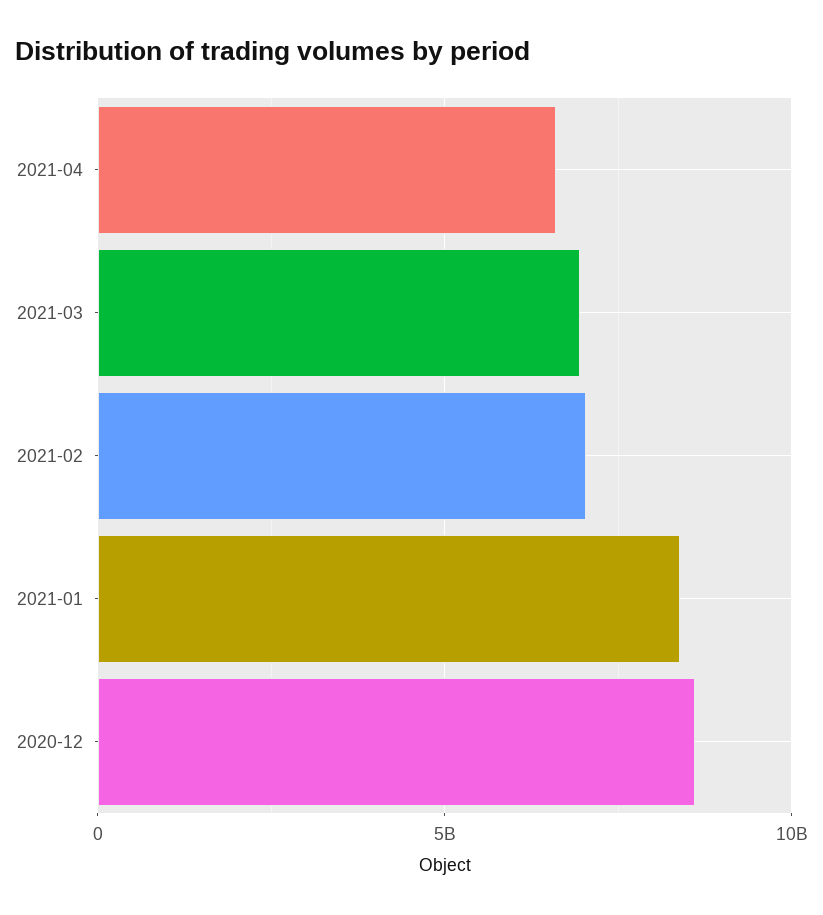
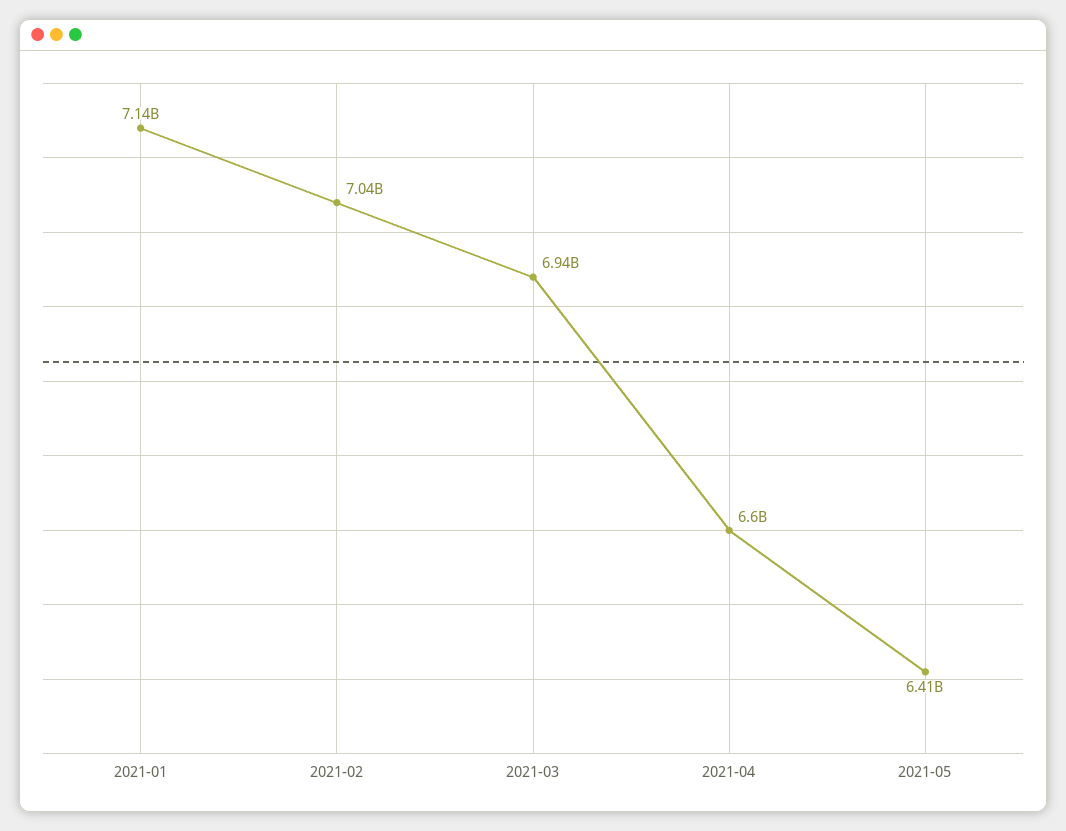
2021-01: 8500000000 -> 7140000000
2020-12: 8500000000 -> none
2021-05: none -> 6410000000

